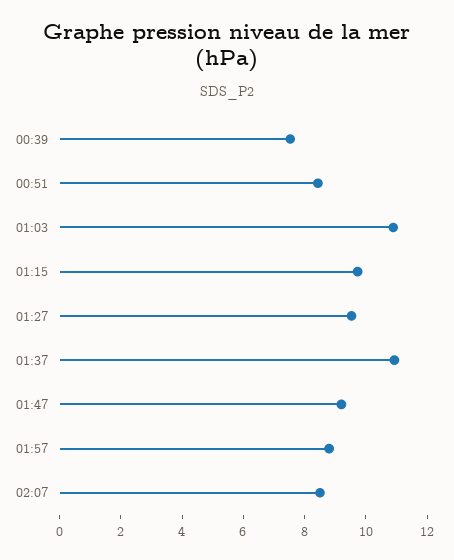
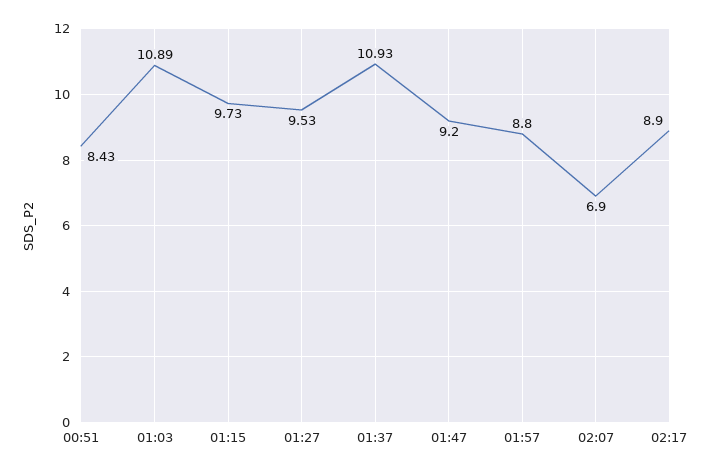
00:39: 7.5 -> none
02:07: 8.5 -> 6.9
02:17: none -> 8.9

